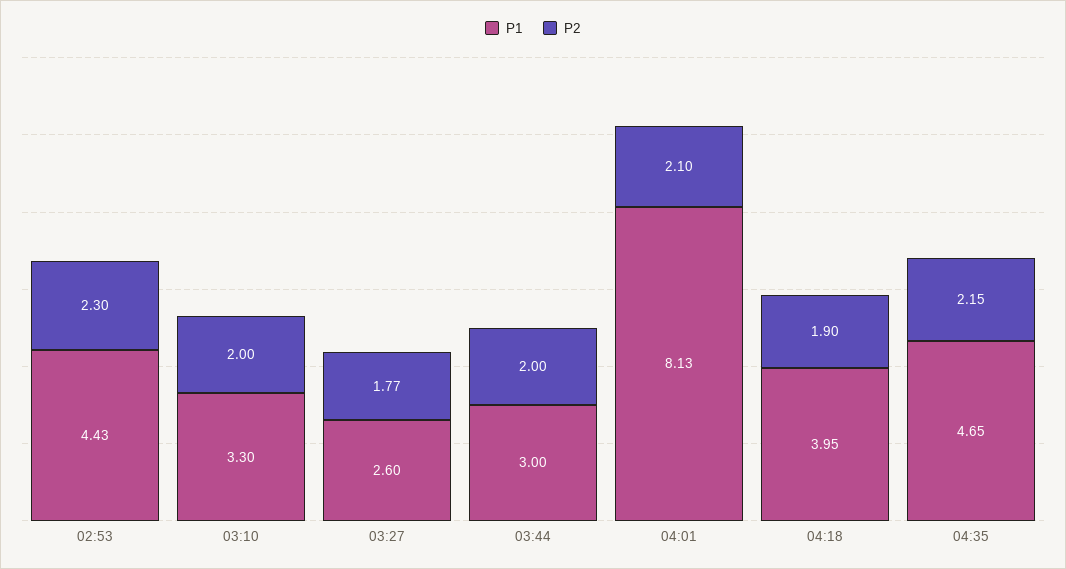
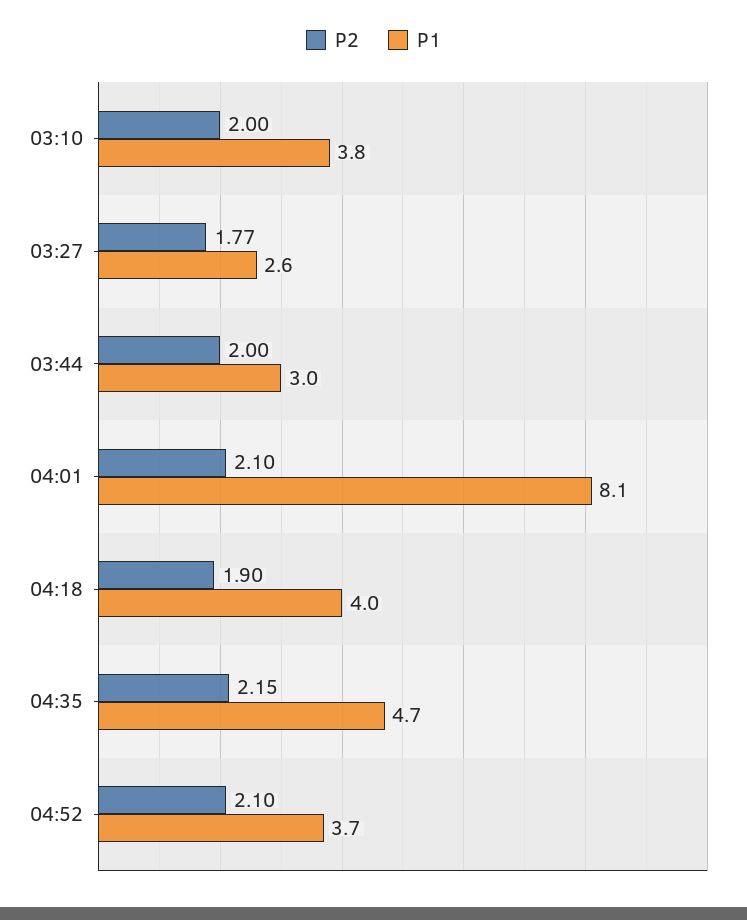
P1, 02:53: 4.43 -> none
P2, 02:53: 2.3 -> none
P1, 03:10: 3.3 -> 3.8
P2, 04:52: none -> 2.1
P1, 04:52: none -> 3.7

